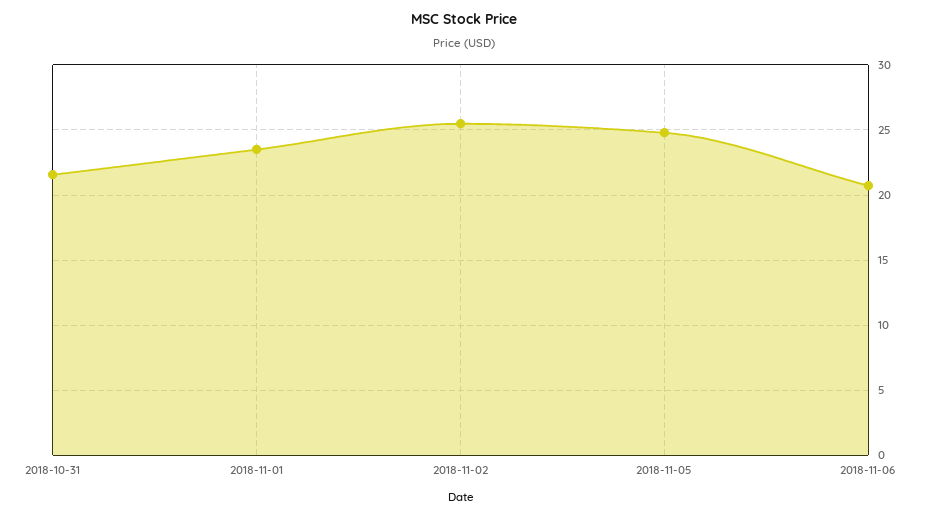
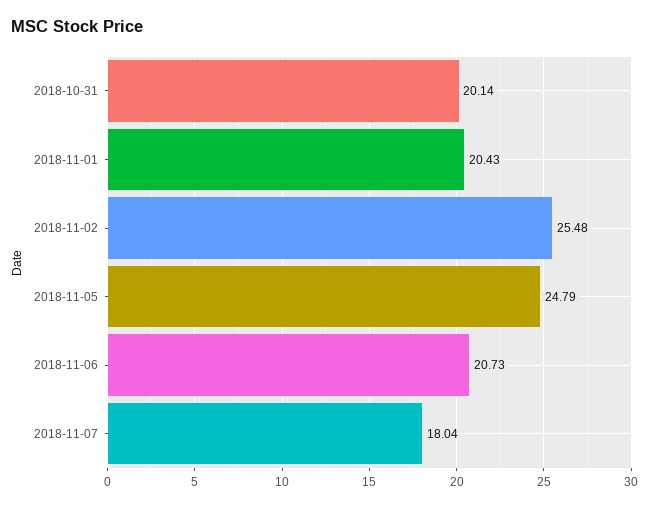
2018-10-31: 21.5 -> 20.14
2018-11-01: 23.5 -> 20.43
2018-11-07: none -> 18.04

